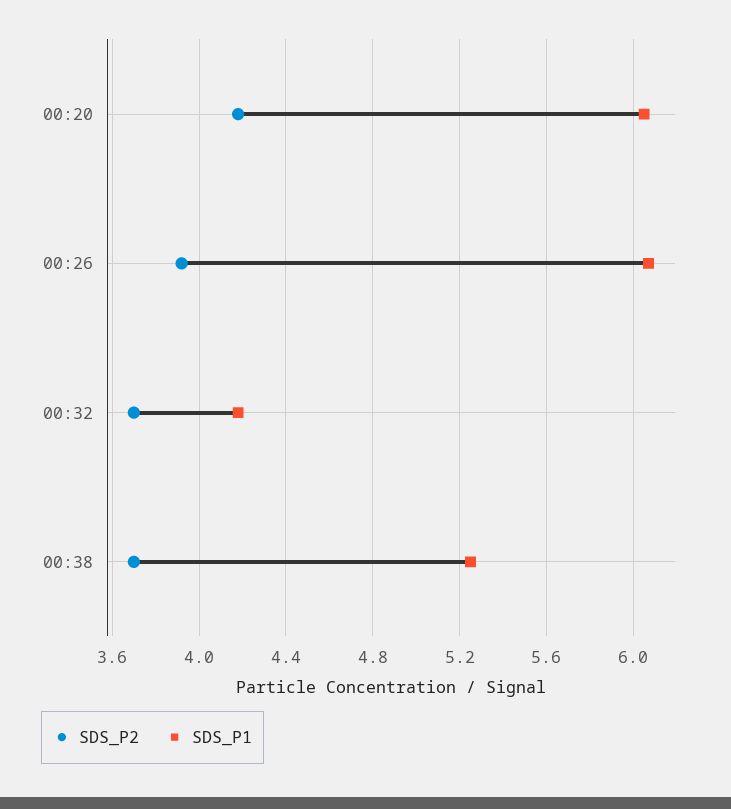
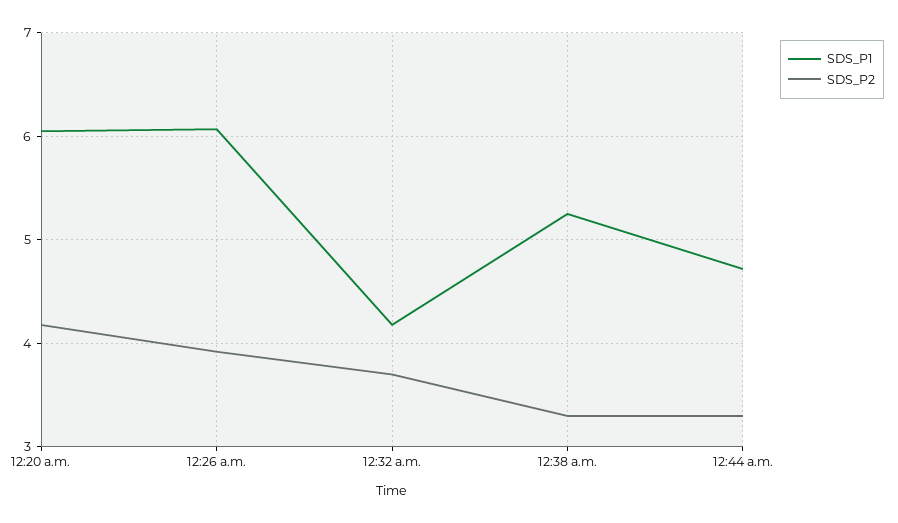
SDS_P2, 00:38: 3.7 -> 3.3
SDS_P1, 12:44 a.m.: none -> 4.7
SDS_P2, 12:44 a.m.: none -> 3.3

